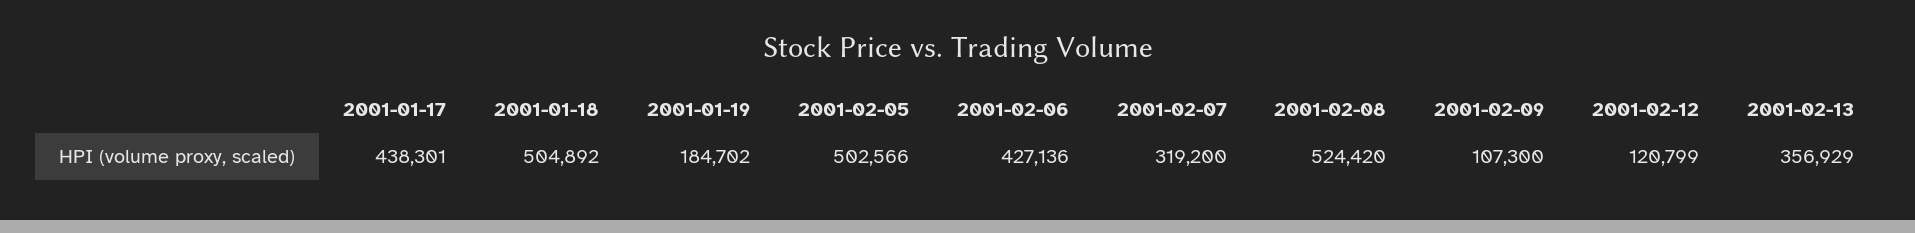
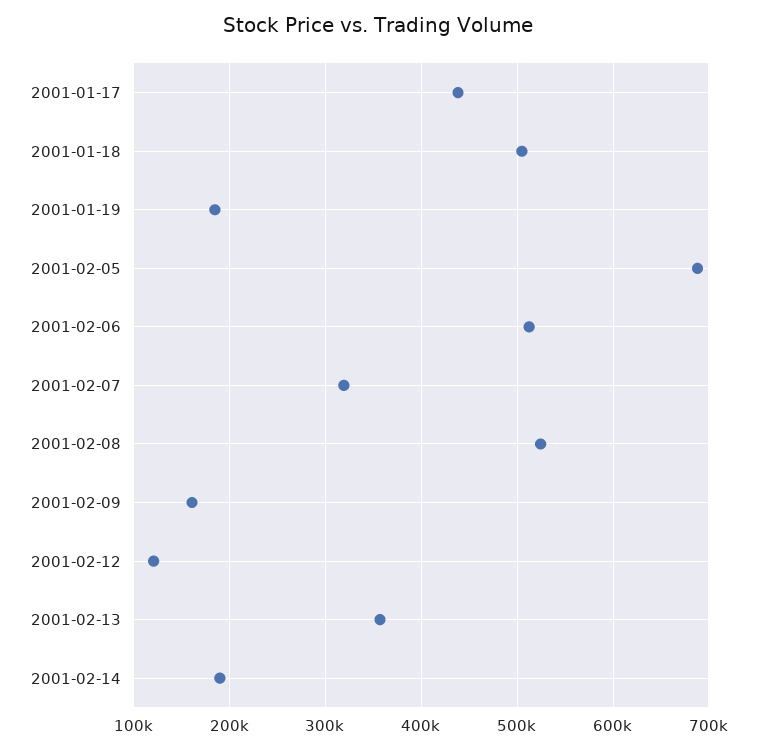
2001-02-05: 502566 -> 690000
2001-02-06: 427136 -> 510000
2001-02-09: 107300 -> 160000
2001-02-14: none -> 190000

